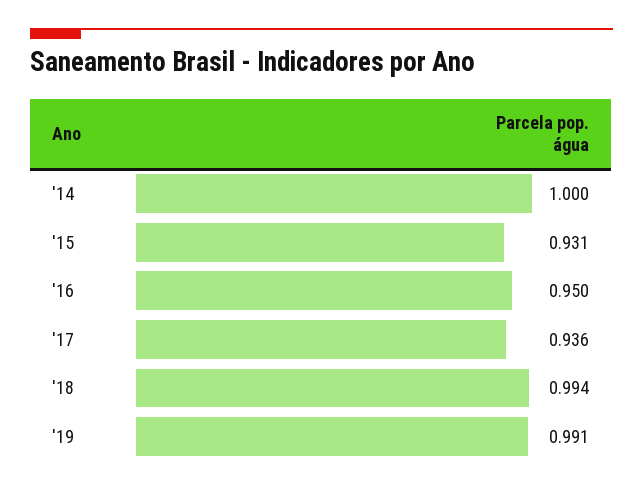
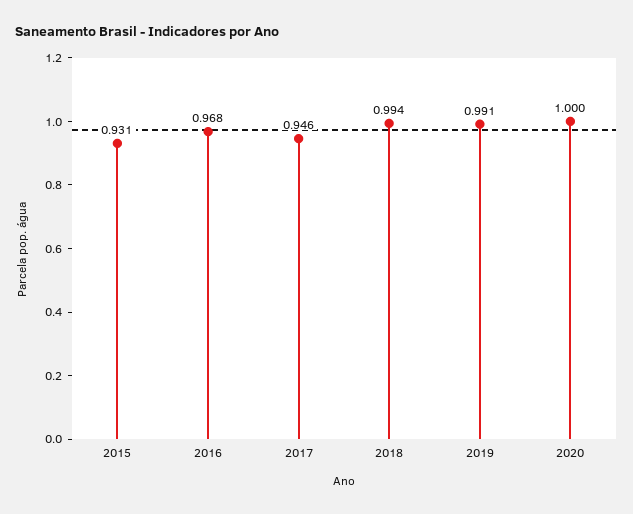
'14: 1 -> none
'16: 0.95 -> 0.968
'17: 0.936 -> 0.946
2020: none -> 1

